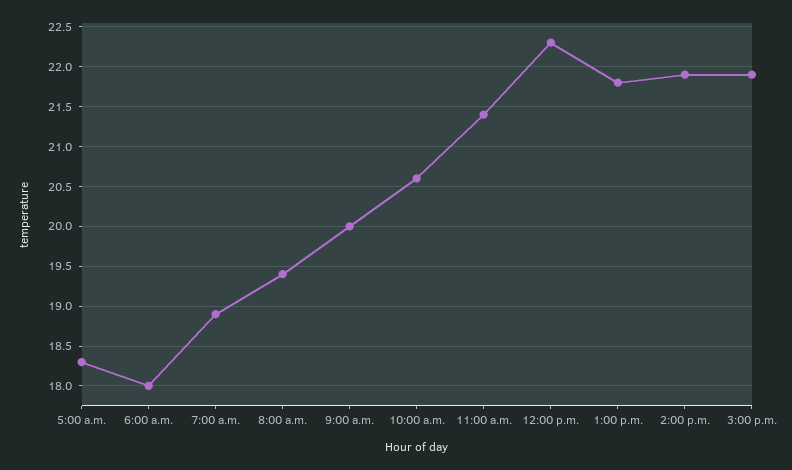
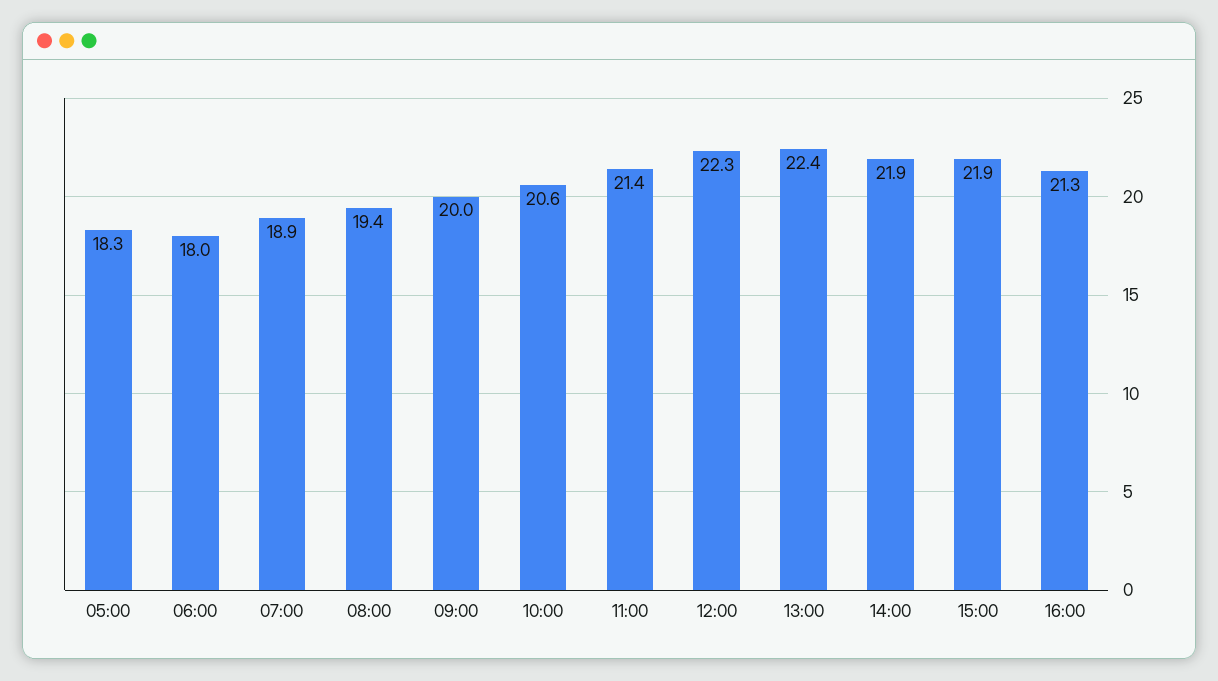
1:00 p.m.: 21.8 -> 22.4
16:00: none -> 21.3

